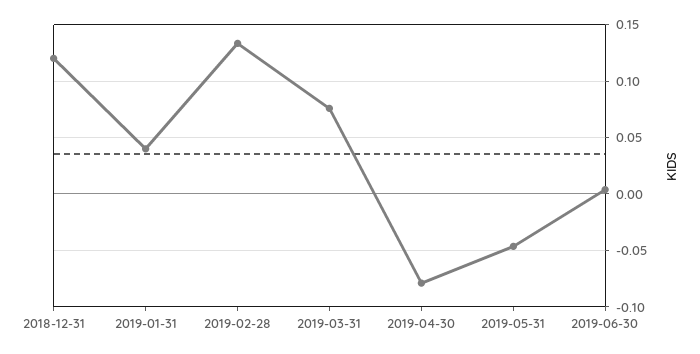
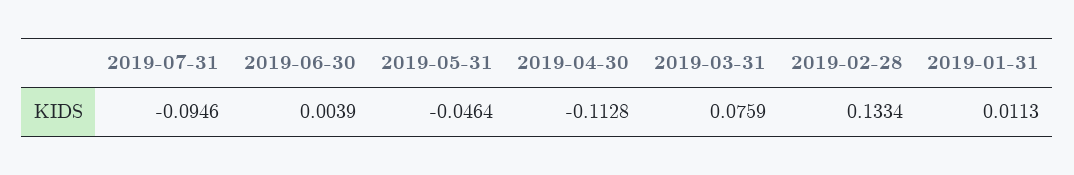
2018-12-31: 0.12 -> none
2019-01-31: 0.04 -> 0.0113
2019-04-30: -0.08 -> -0.1128
2019-07-31: none -> -0.0946

